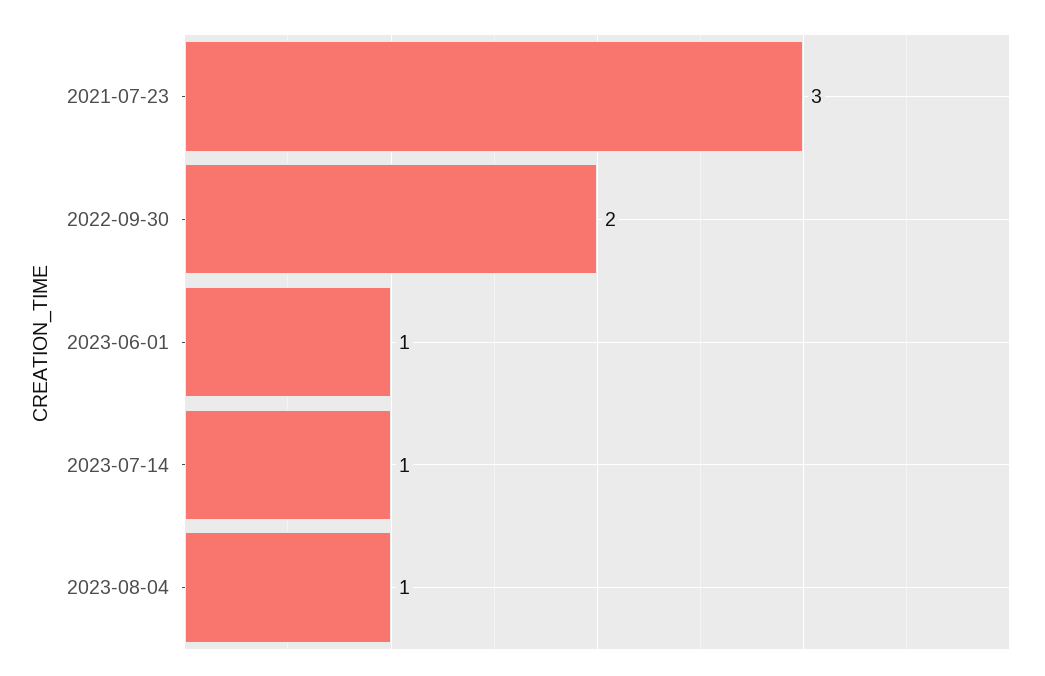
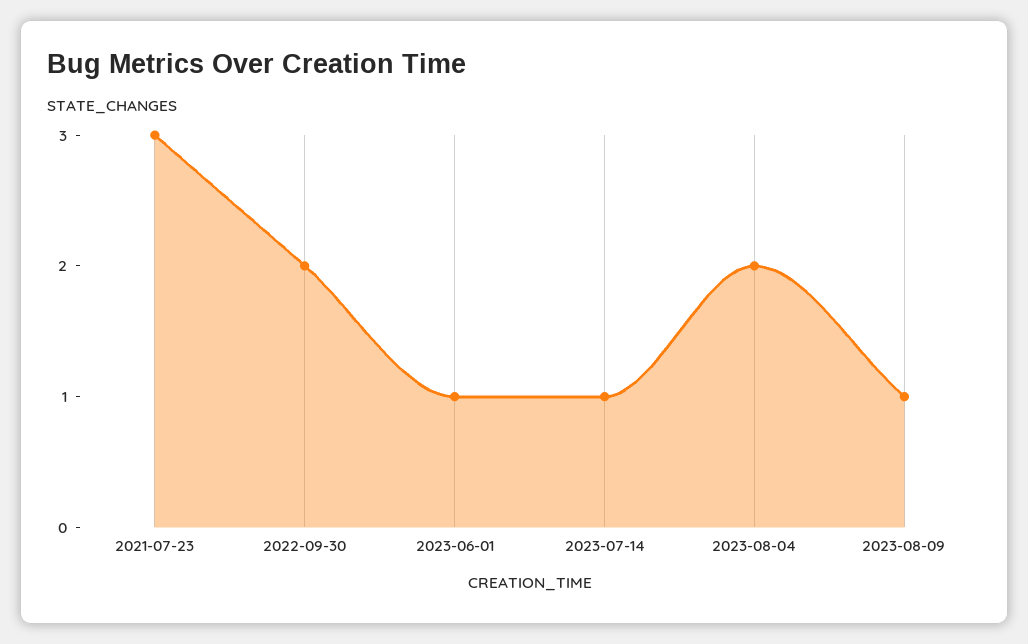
2023-08-04: 1 -> 2
2023-08-09: none -> 1

